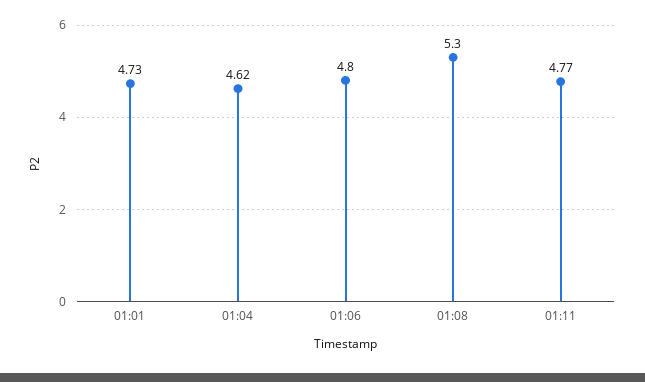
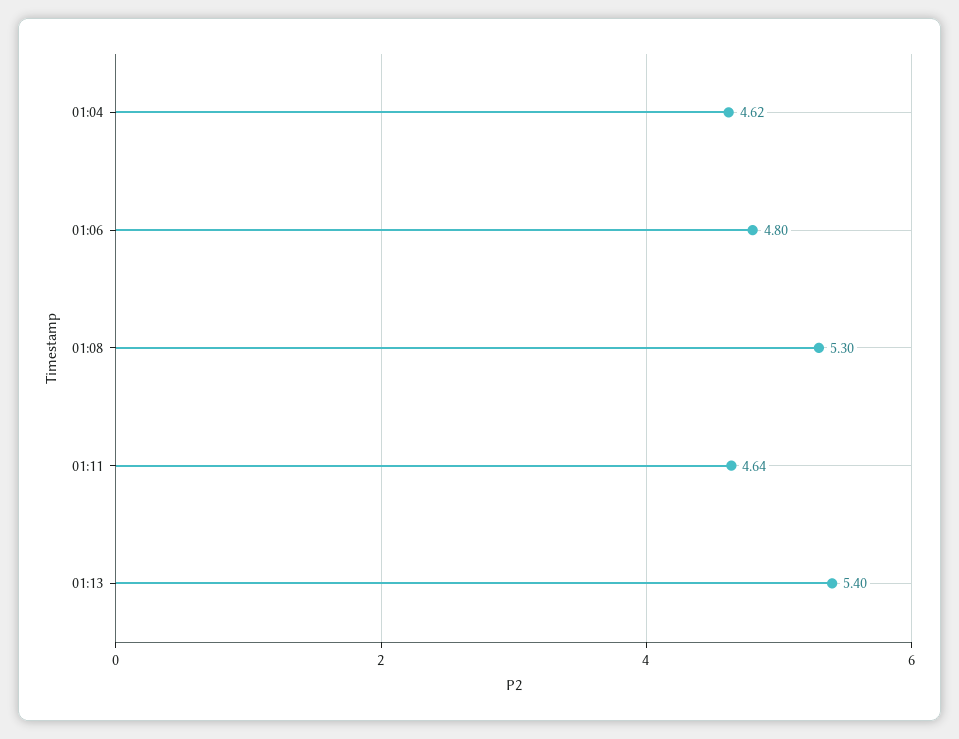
01:01: 4.73 -> none
01:11: 4.77 -> 4.64
01:13: none -> 5.4

